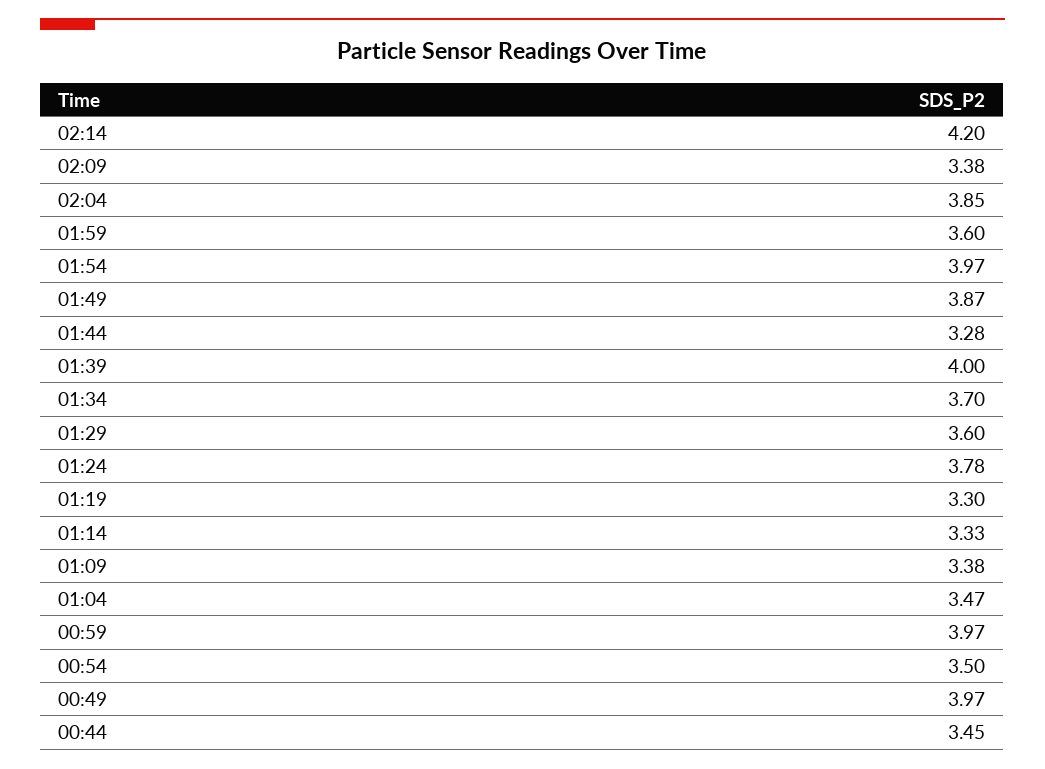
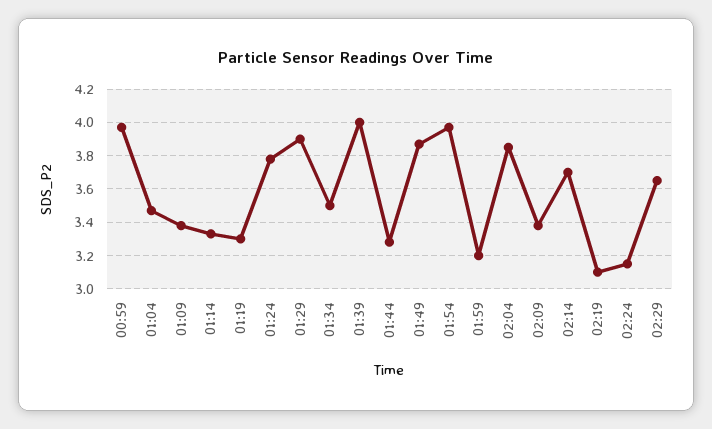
02:14: 4.2 -> 3.7
01:59: 3.6 -> 3.2
01:34: 3.7 -> 3.5
01:29: 3.6 -> 3.9
00:54: 3.5 -> none
00:49: 3.97 -> none
00:44: 3.45 -> none
02:19: none -> 3.1
02:24: none -> 3.15
02:29: none -> 3.65

